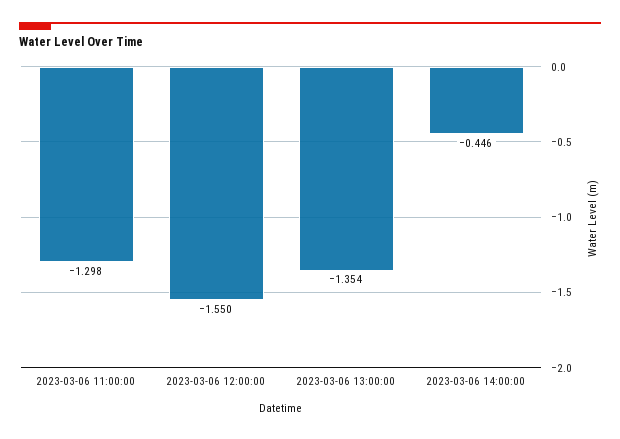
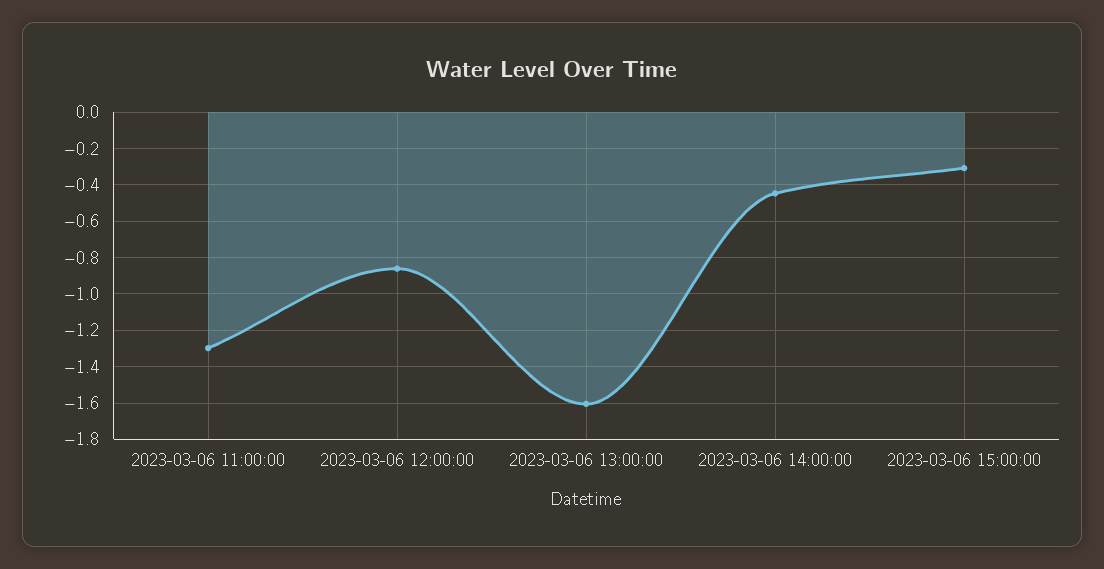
2023-03-06 12:00:00: -1.55 -> -0.85
2023-03-06 13:00:00: -1.354 -> -1.6
2023-03-06 15:00:00: none -> -0.3

